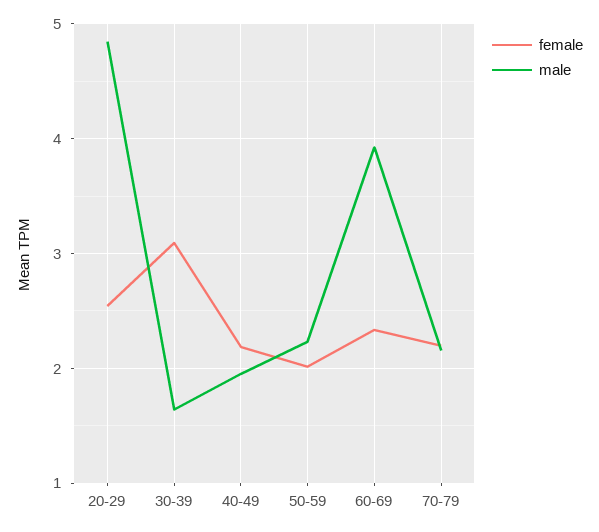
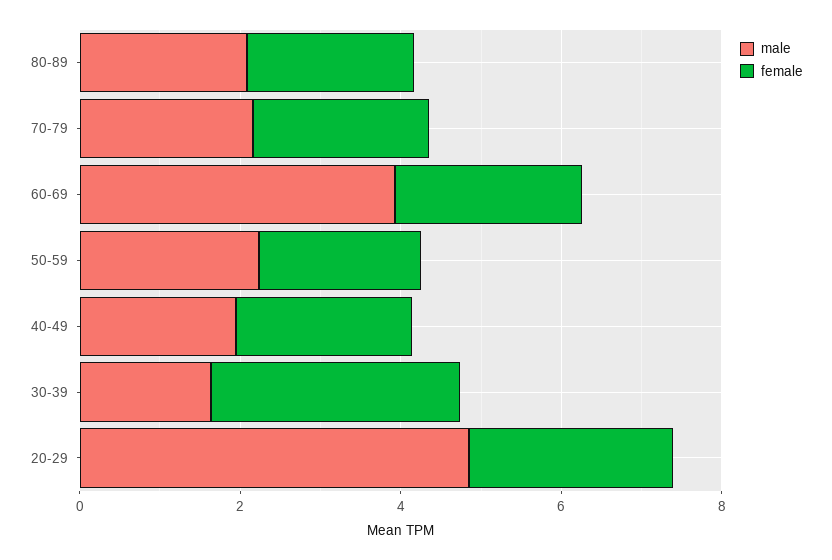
male, 80-89: none -> 2
female, 80-89: none -> 2

